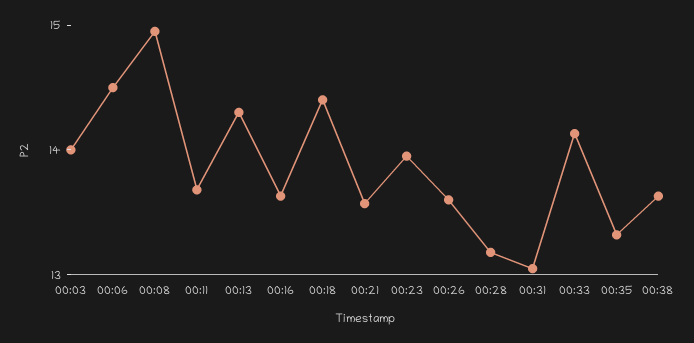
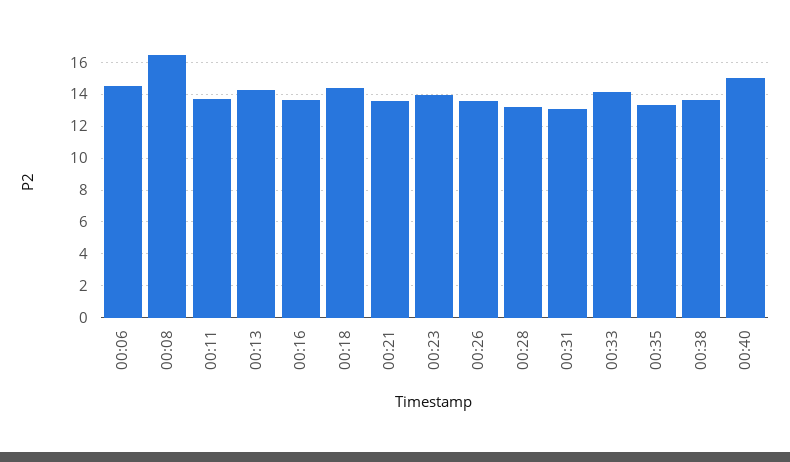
00:03: 14 -> none
00:08: 15 -> 16.5
00:40: none -> 15

